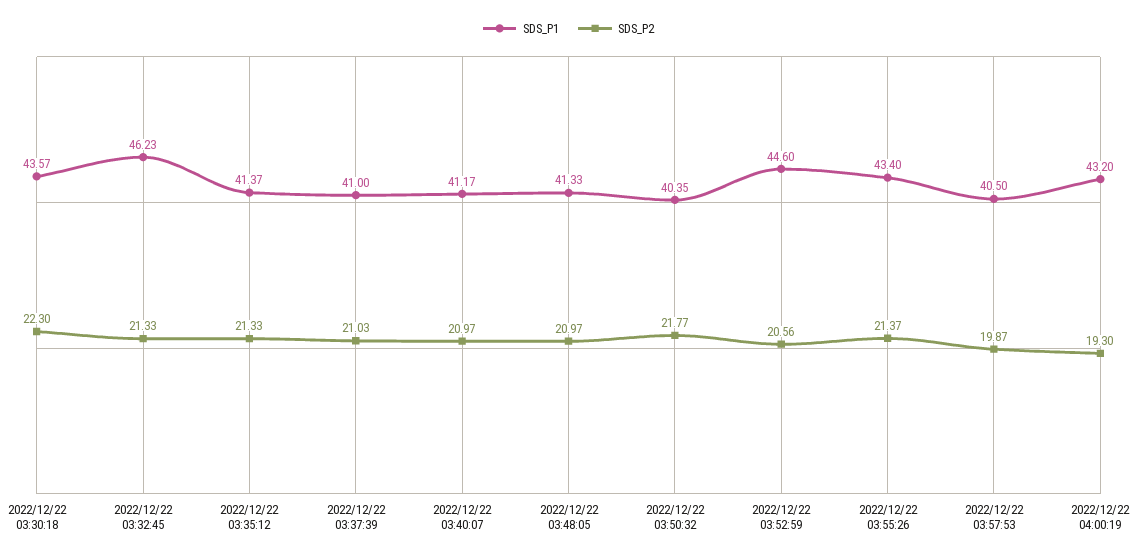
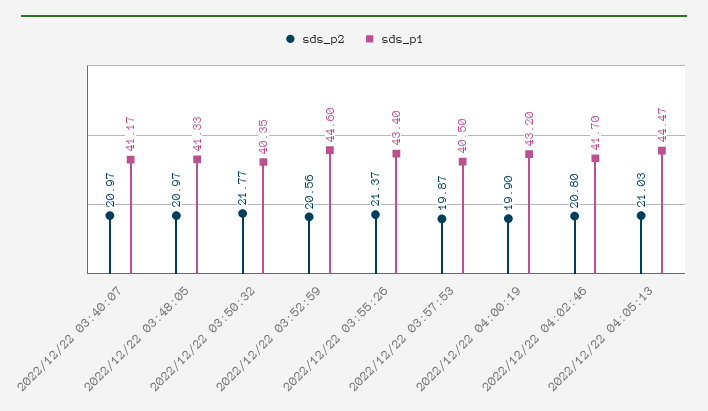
SDS_P1, 2022/12/22 03:30:18: 43.57 -> none
SDS_P2, 2022/12/22 03:30:18: 22.3 -> none
SDS_P1, 2022/12/22 03:32:45: 46.23 -> none
SDS_P2, 2022/12/22 03:32:45: 21.33 -> none
SDS_P1, 2022/12/22 03:35:12: 41.37 -> none
SDS_P2, 2022/12/22 03:35:12: 21.33 -> none
SDS_P1, 2022/12/22 03:37:39: 41 -> none
SDS_P2, 2022/12/22 03:37:39: 21.03 -> none
SDS_P2, 2022/12/22 04:00:19: 19.3 -> 19.9
SDS_P2, 2022/12/22 04:02:46: none -> 20.8
SDS_P1, 2022/12/22 04:02:46: none -> 41.7
SDS_P2, 2022/12/22 04:05:13: none -> 21.03
SDS_P1, 2022/12/22 04:05:13: none -> 44.47

